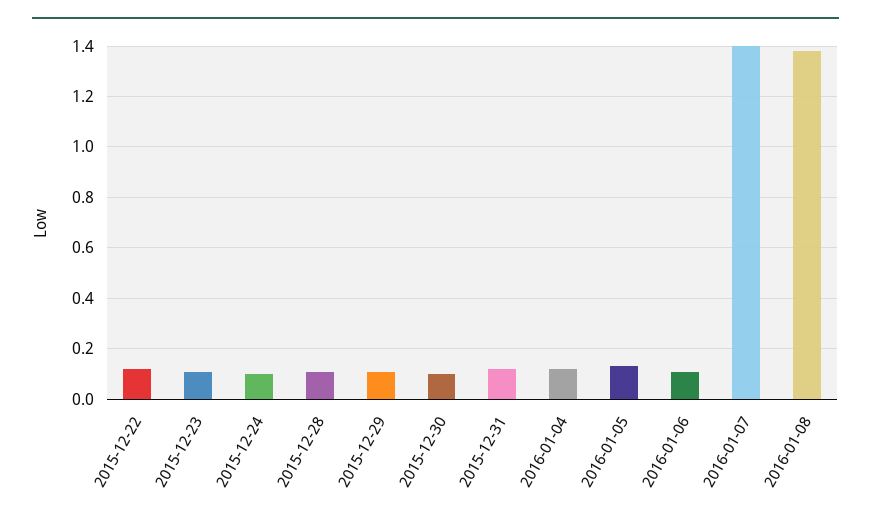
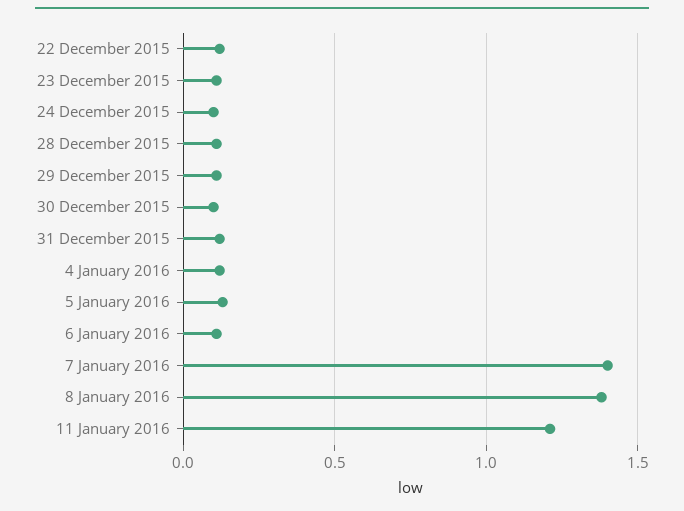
11 January 2016: none -> 1.2

